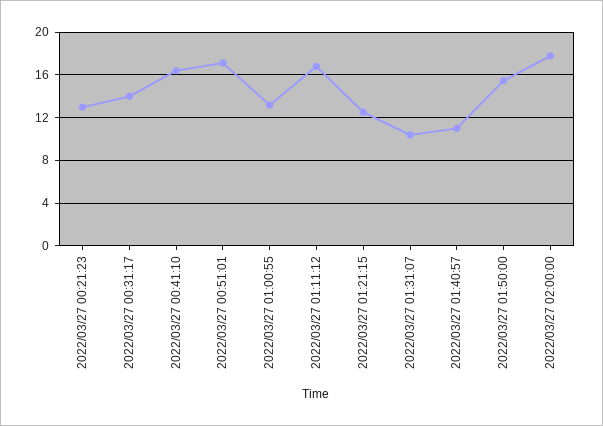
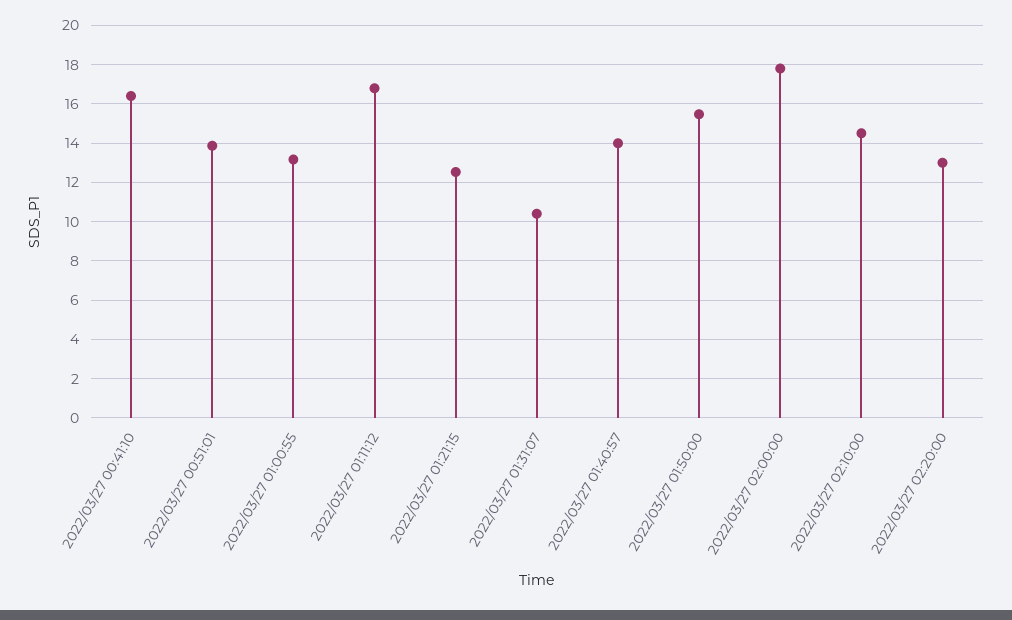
2022/03/27 00:21:23: 13 -> none
2022/03/27 00:31:17: 14 -> none
2022/03/27 00:51:01: 17 -> 14
2022/03/27 01:40:57: 11 -> 14
2022/03/27 02:10:00: none -> 14.5
2022/03/27 02:20:00: none -> 13

